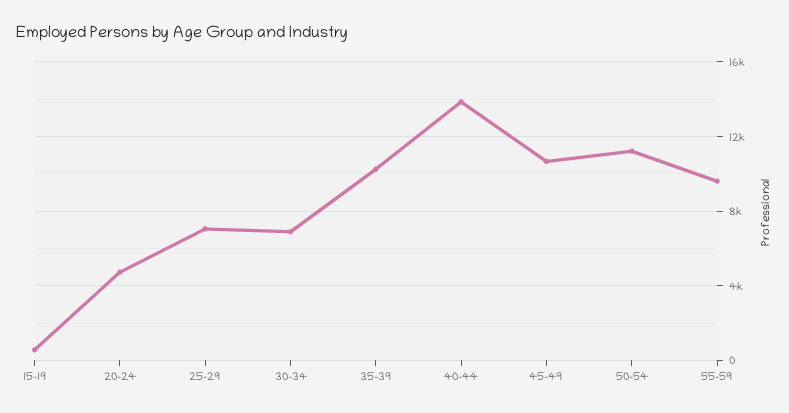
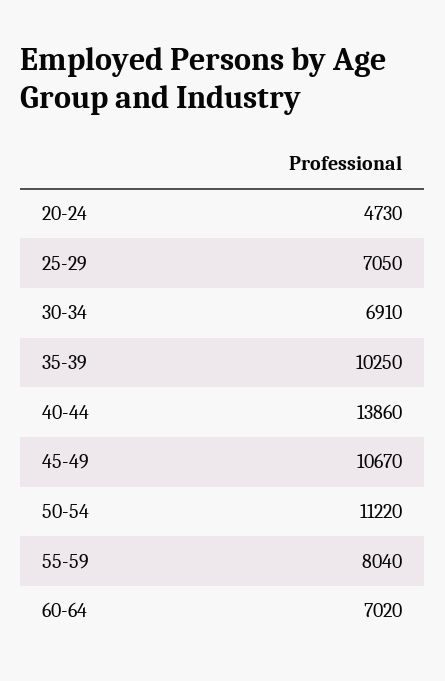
15-19: 500 -> none
55-59: 9500 -> 8040
60-64: none -> 7020

